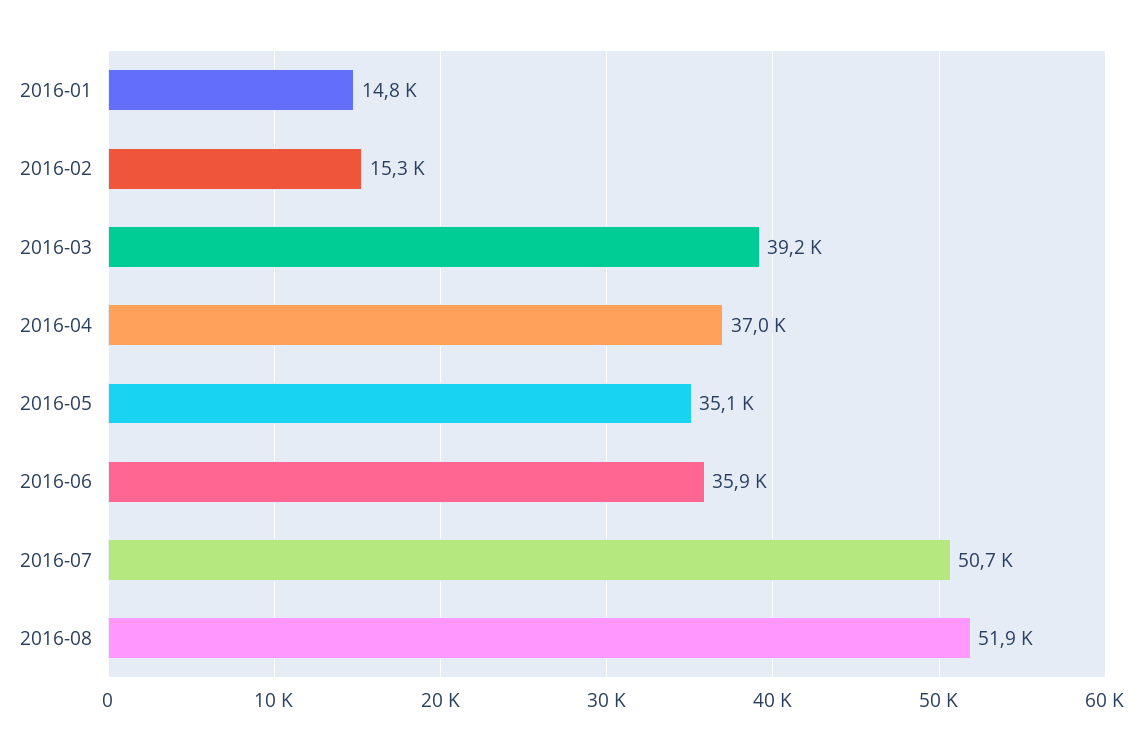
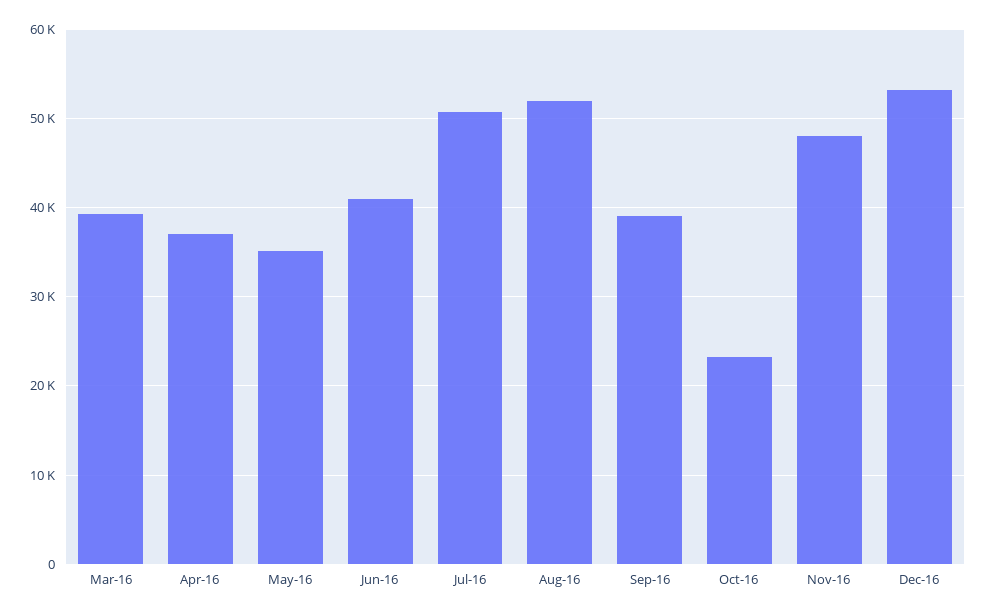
2016-01: 14800 -> none
2016-02: 15300 -> none
2016-06: 35900 -> 41000
Sep-16: none -> 39000
Oct-16: none -> 23000
Nov-16: none -> 48000
Dec-16: none -> 53000

